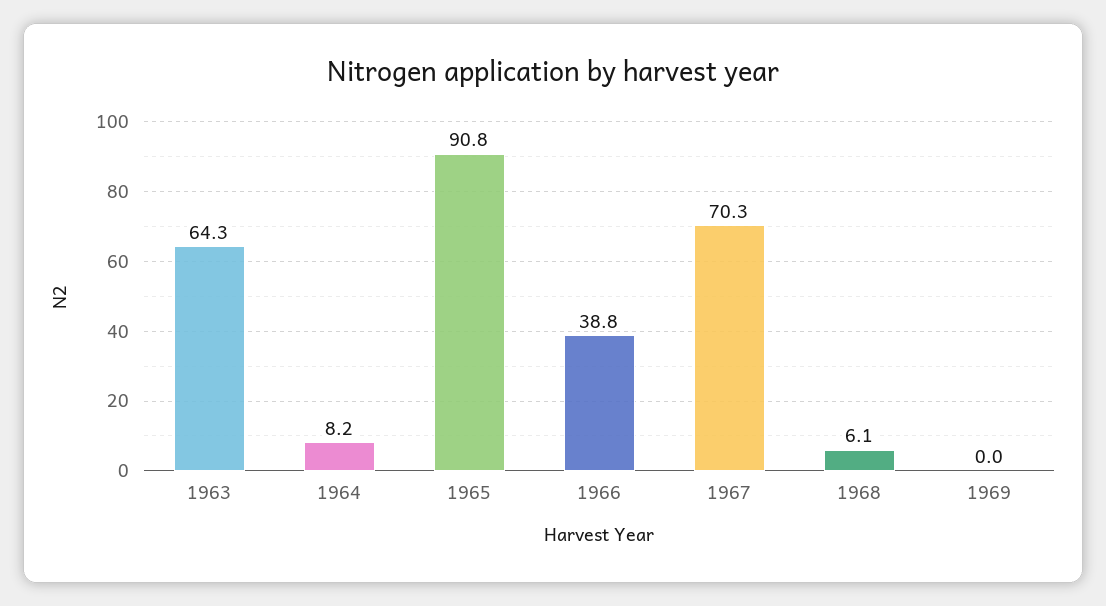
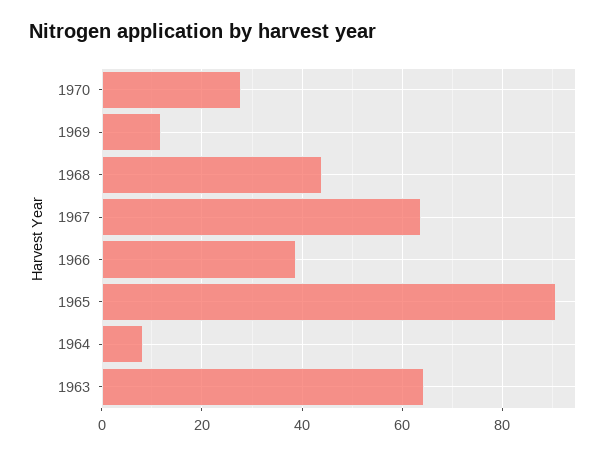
1967: 70.3 -> 64
1968: 6.1 -> 44
1969: 0 -> 12
1970: none -> 28

